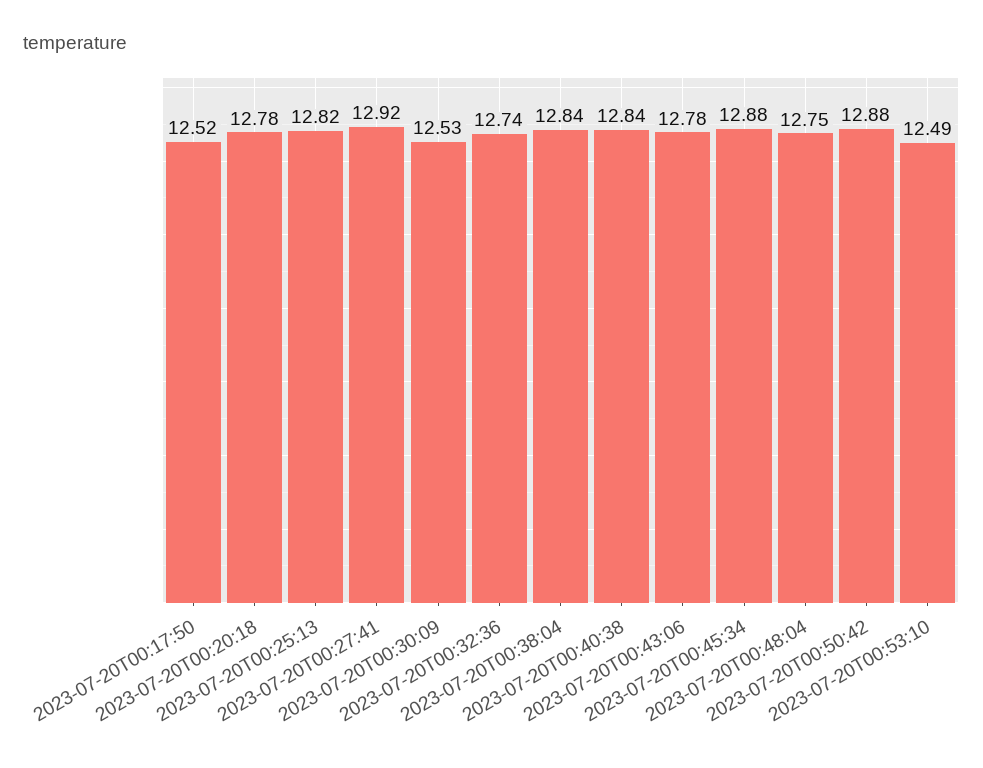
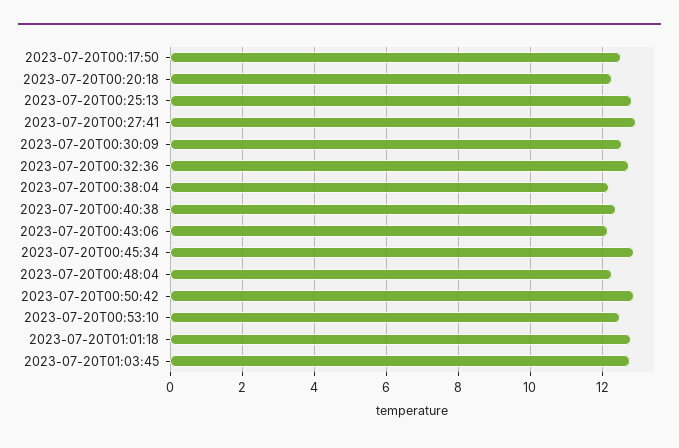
2023-07-20T00:20:18: 12.78 -> 12.2
2023-07-20T00:38:04: 12.84 -> 12.2
2023-07-20T00:40:38: 12.84 -> 12.4
2023-07-20T00:43:06: 12.78 -> 12.2
2023-07-20T00:48:04: 12.75 -> 12.2
2023-07-20T01:01:18: none -> 12.8
2023-07-20T01:03:45: none -> 12.8

